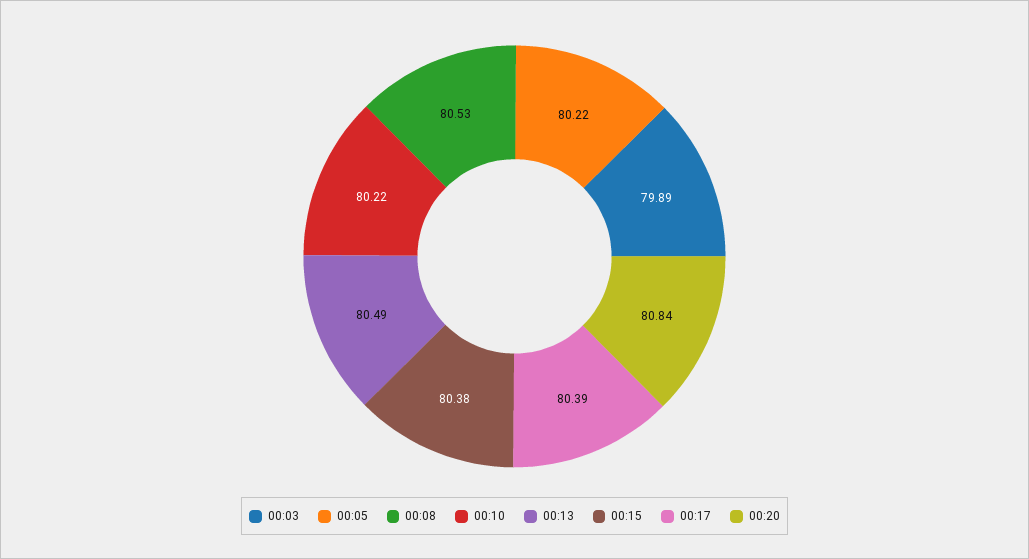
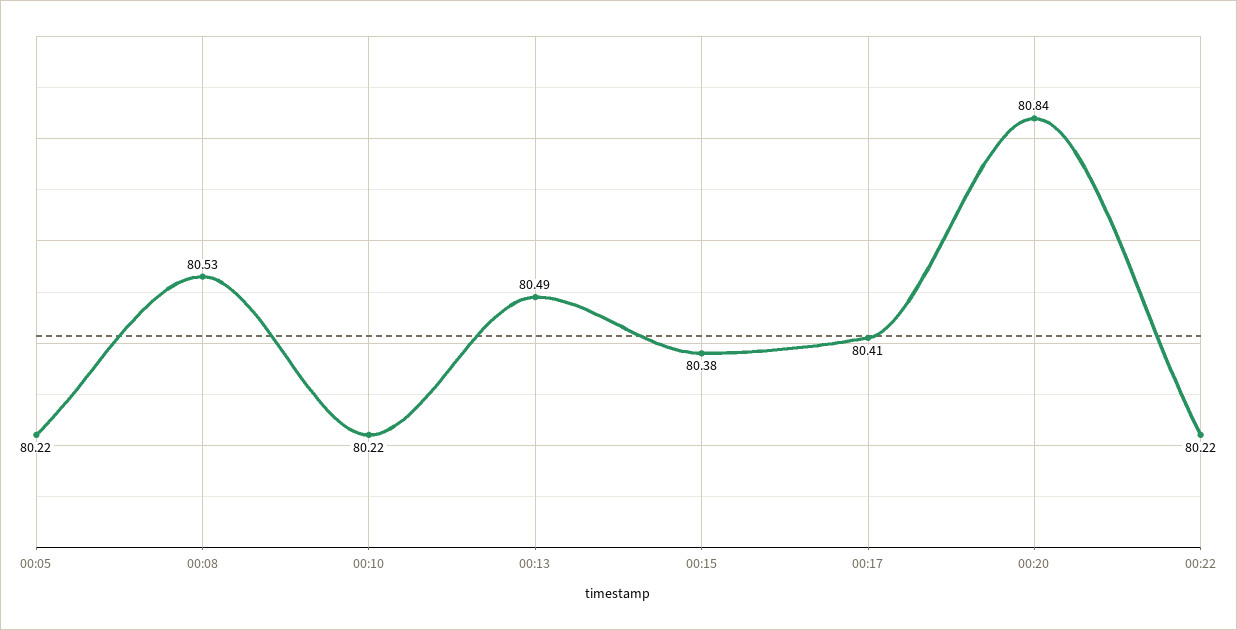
00:03: 79.89 -> none
00:17: 80.39 -> 80.41
00:22: none -> 80.22

